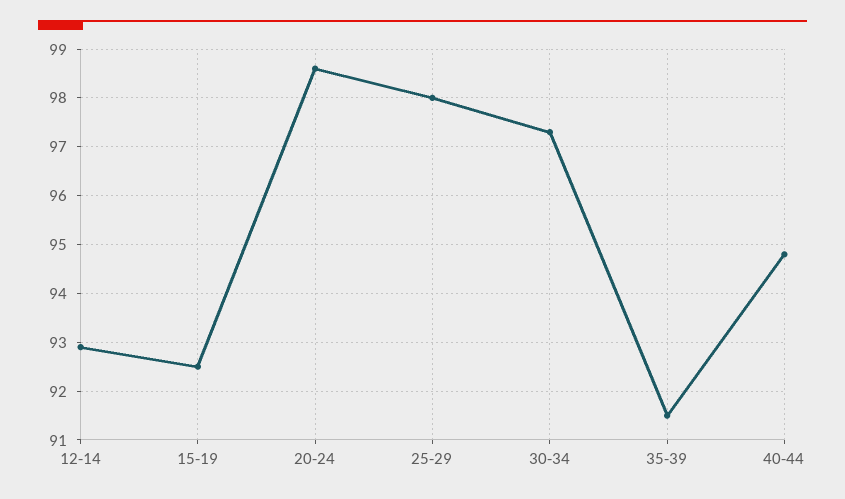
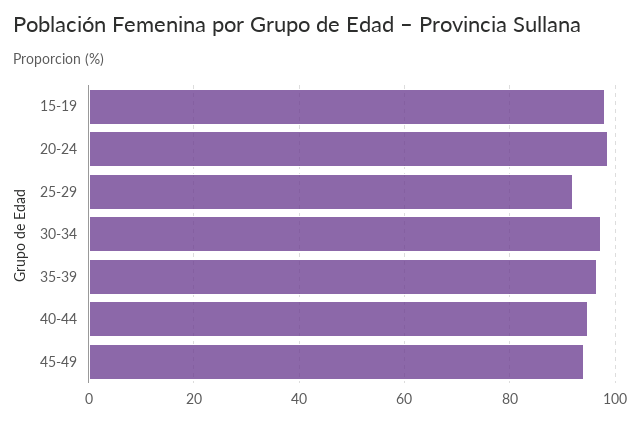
12-14: 93 -> none
15-19: 92.5 -> 98
25-29: 98 -> 92
35-39: 91.5 -> 96
45-49: none -> 94

